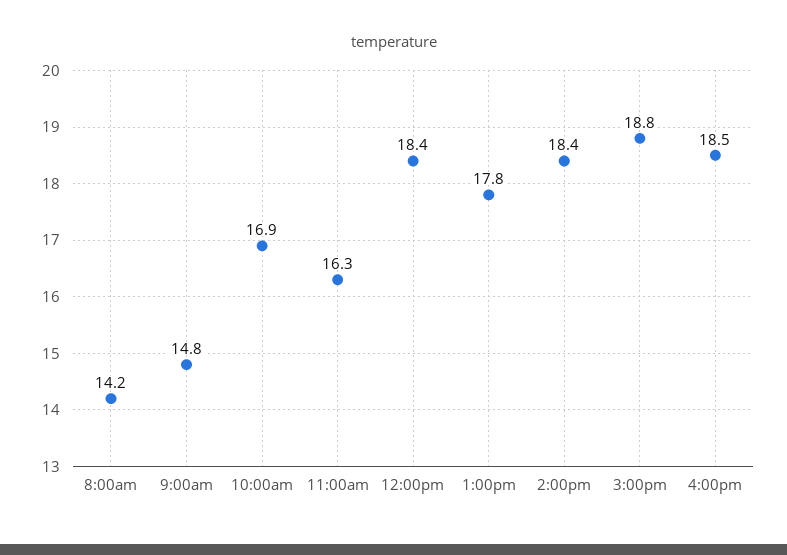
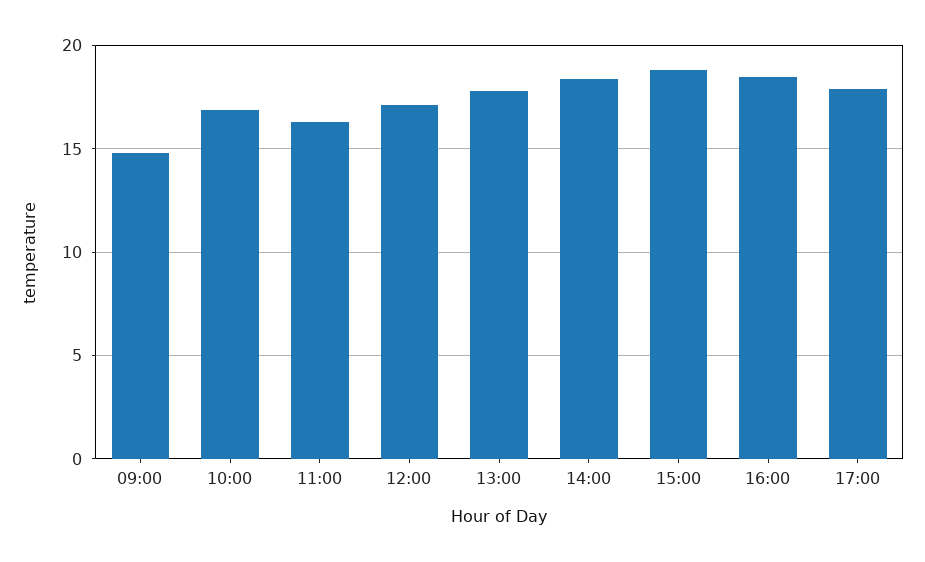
8:00am: 14.2 -> none
12:00pm: 18.4 -> 17
17:00: none -> 18

